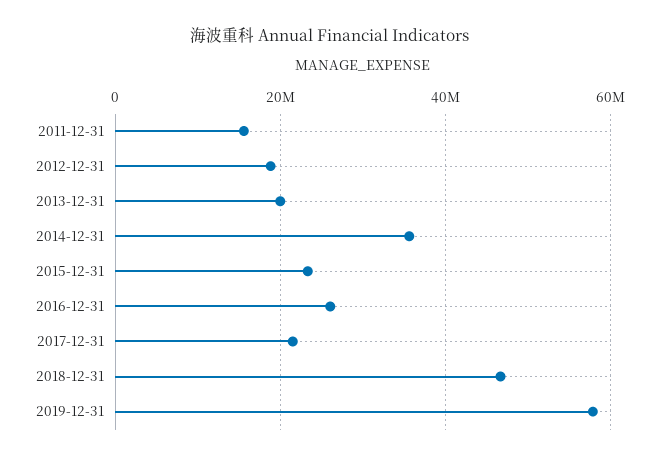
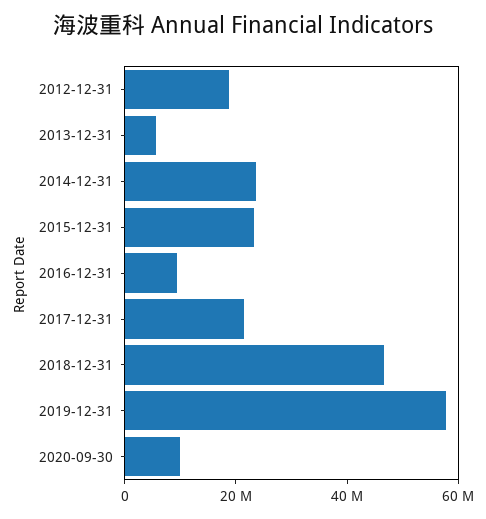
2011-12-31: 16000000 -> none
2013-12-31: 20000000 -> 5000000
2014-12-31: 36000000 -> 25000000
2016-12-31: 26000000 -> 10000000
2020-09-30: none -> 10000000

